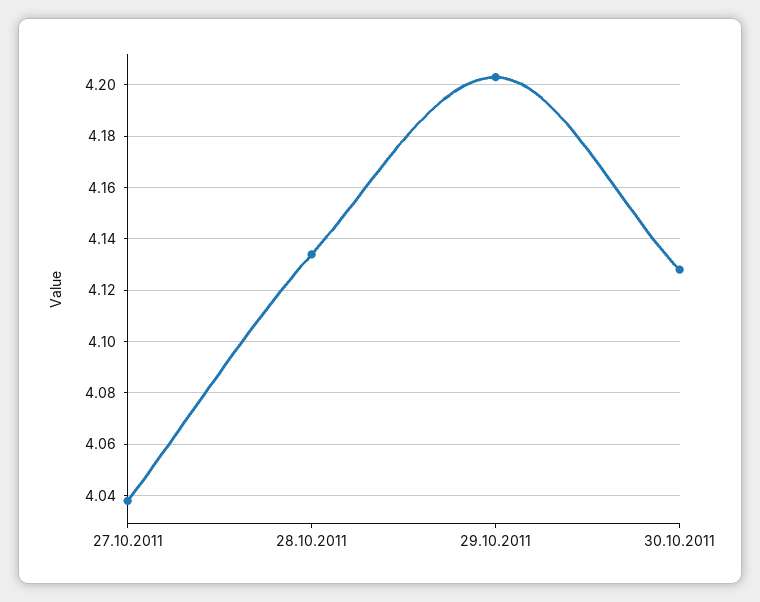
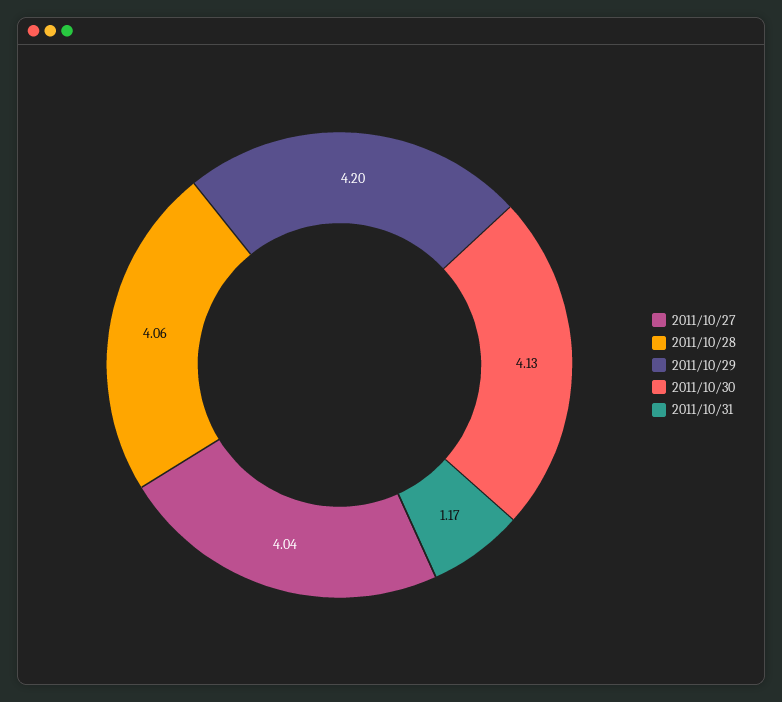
28.10.2011: 4.135 -> 4.06
2011/10/31: none -> 1.17

